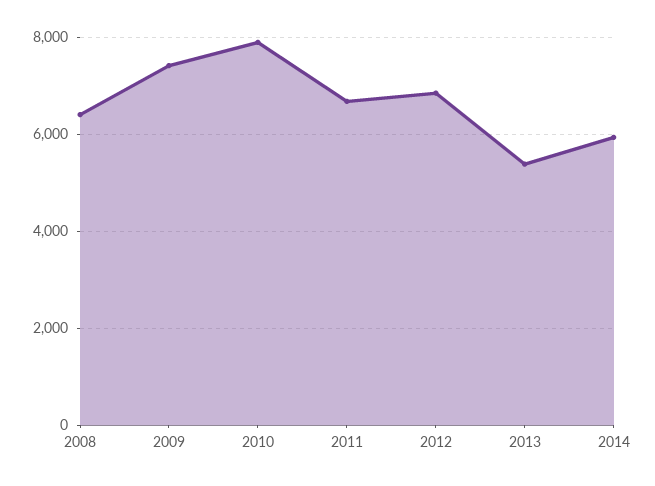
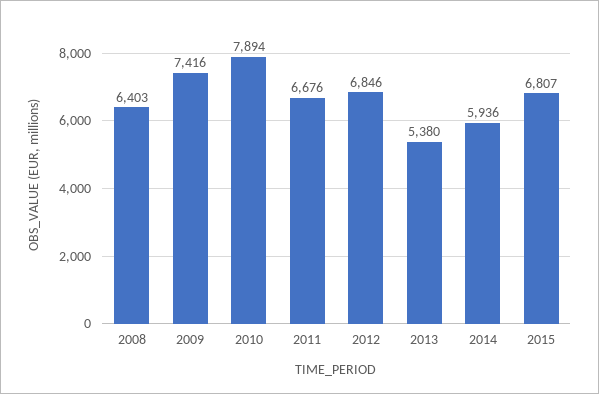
2015: none -> 6807

